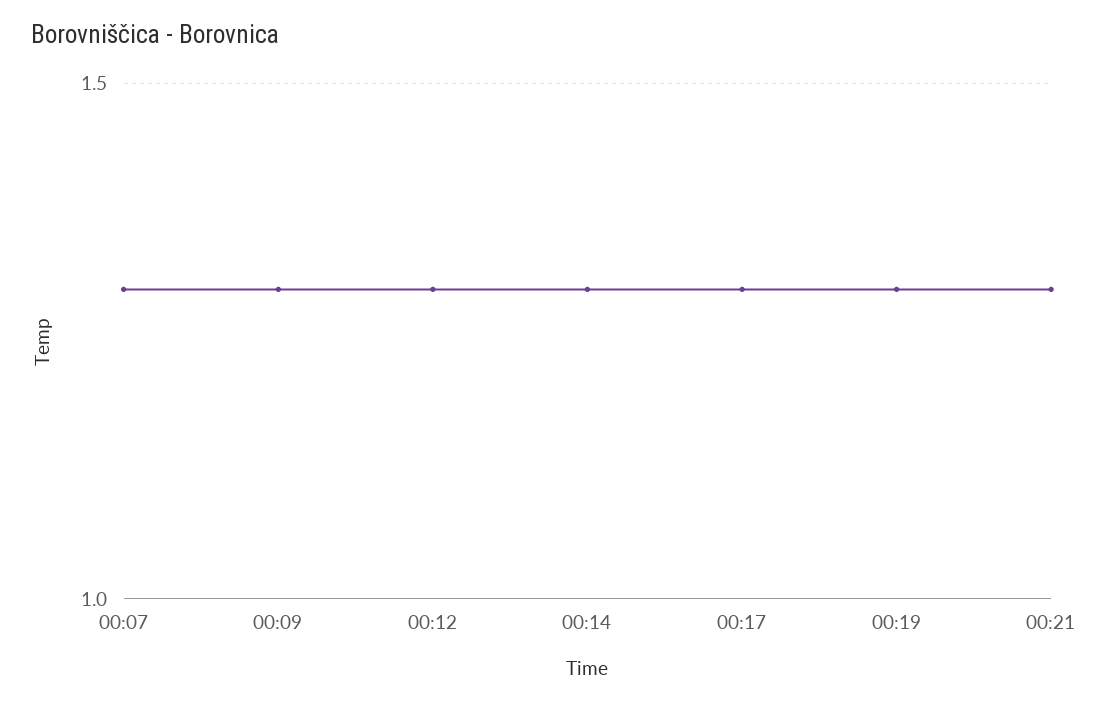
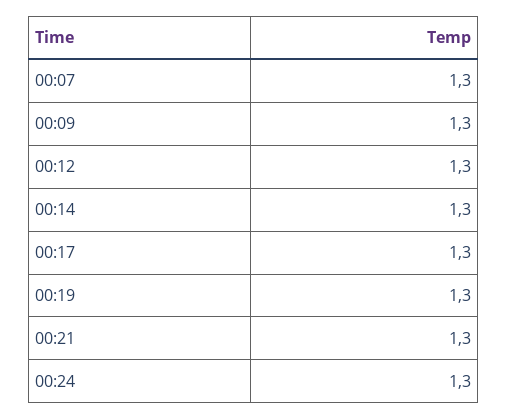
00:24: none -> 1.3

